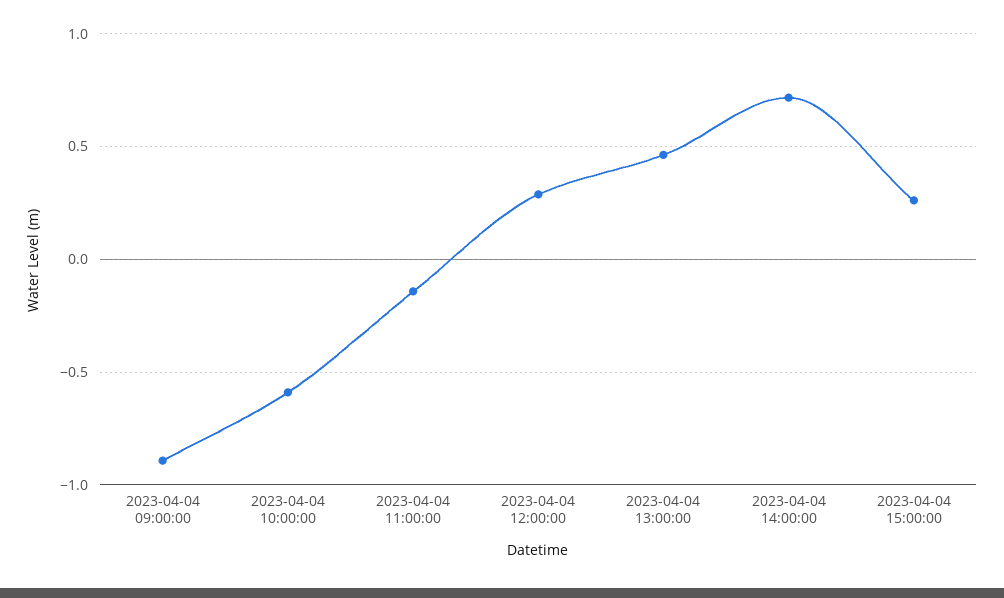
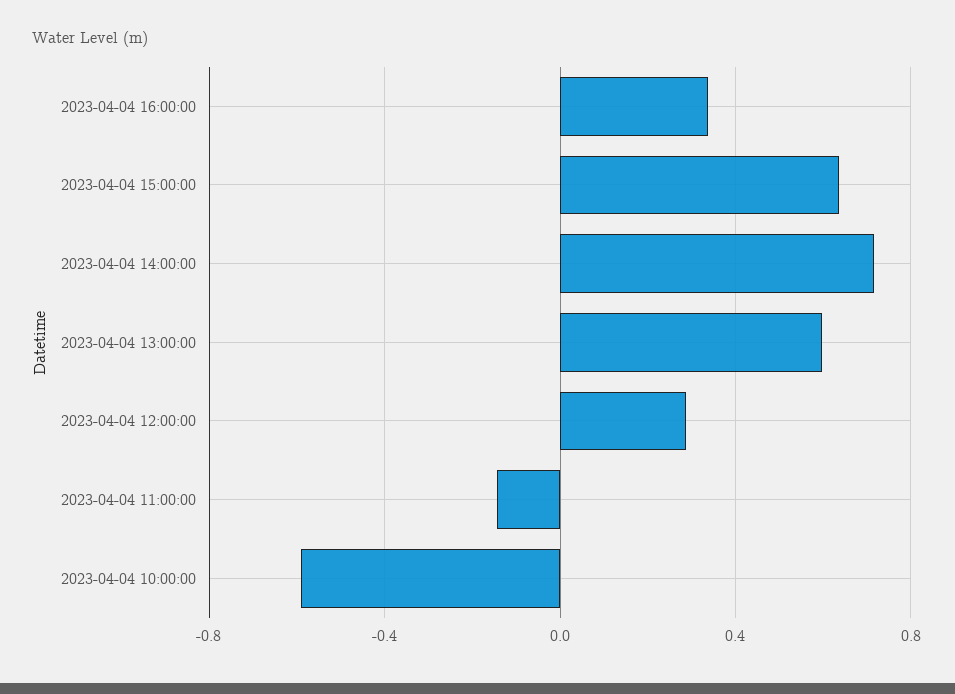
2023-04-04 09:00:00: -0.9 -> none
2023-04-04 13:00:00: 0.45 -> 0.6
2023-04-04 15:00:00: 0.25 -> 0.65
2023-04-04 16:00:00: none -> 0.35

